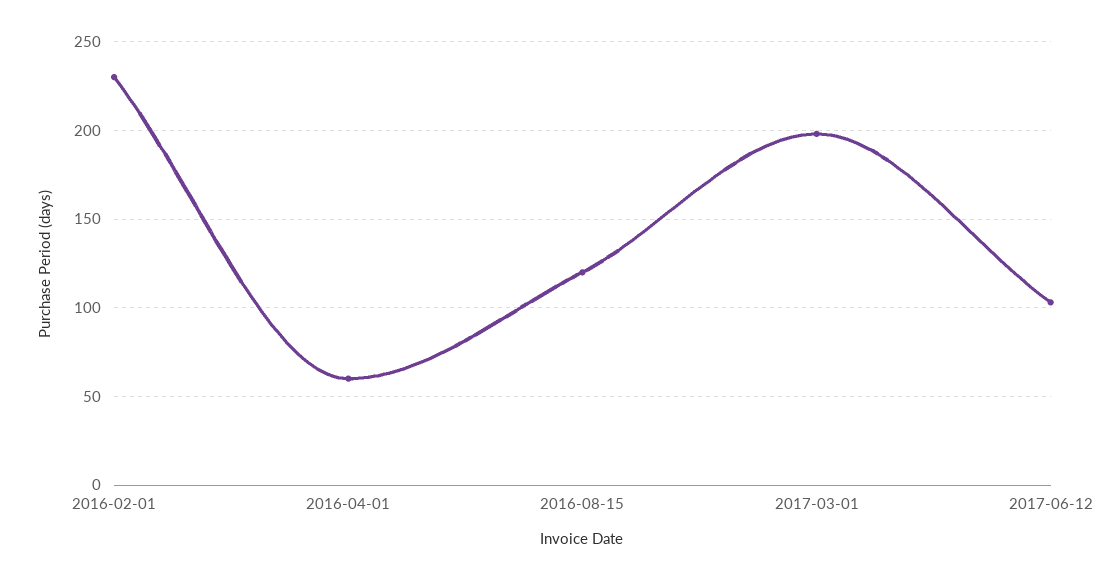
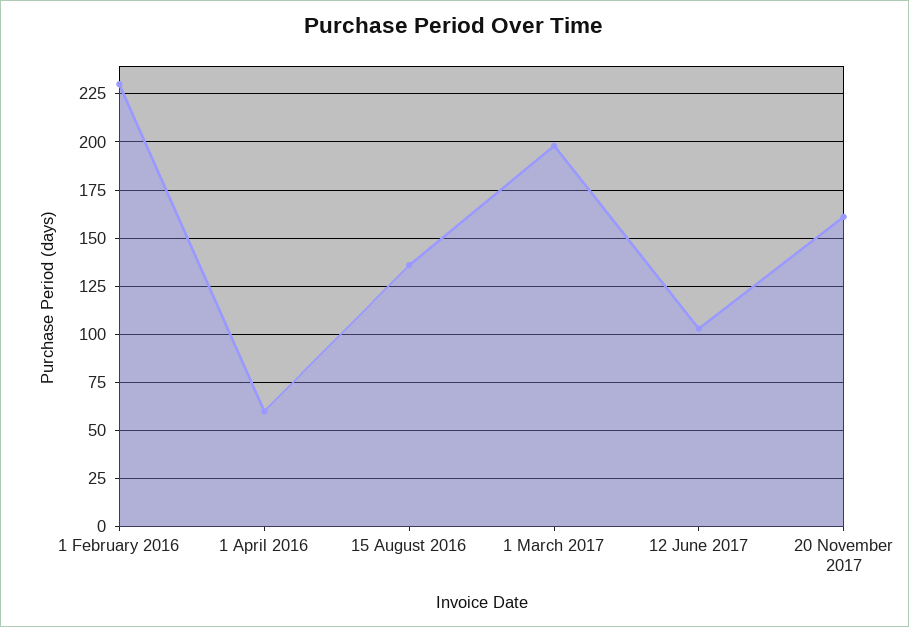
2016-08-15: 120 -> 135
20 November 2017: none -> 160

